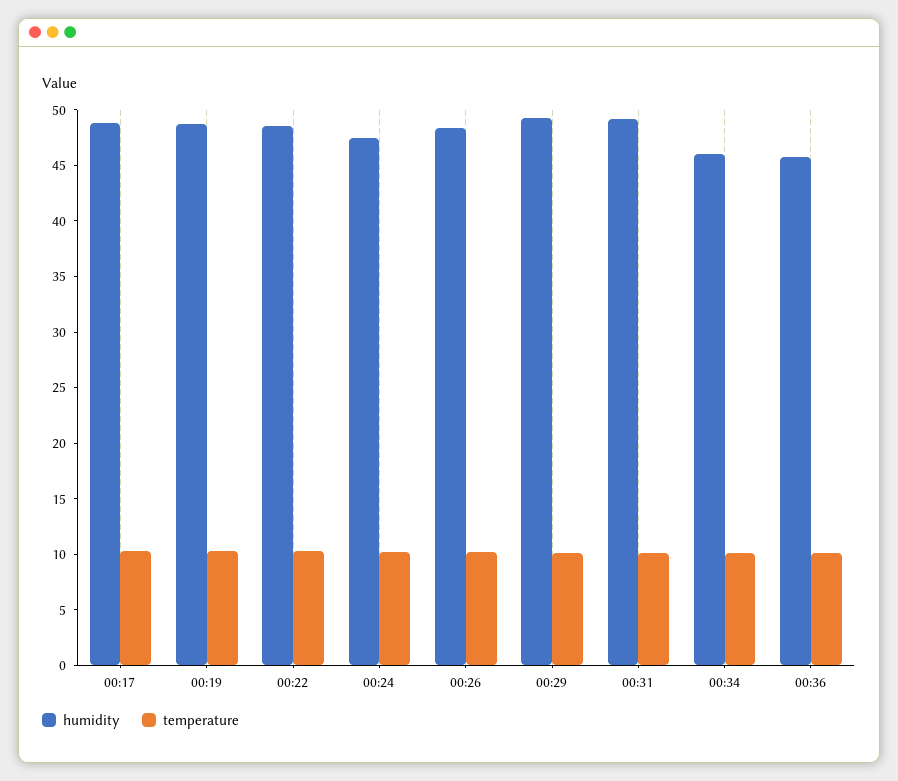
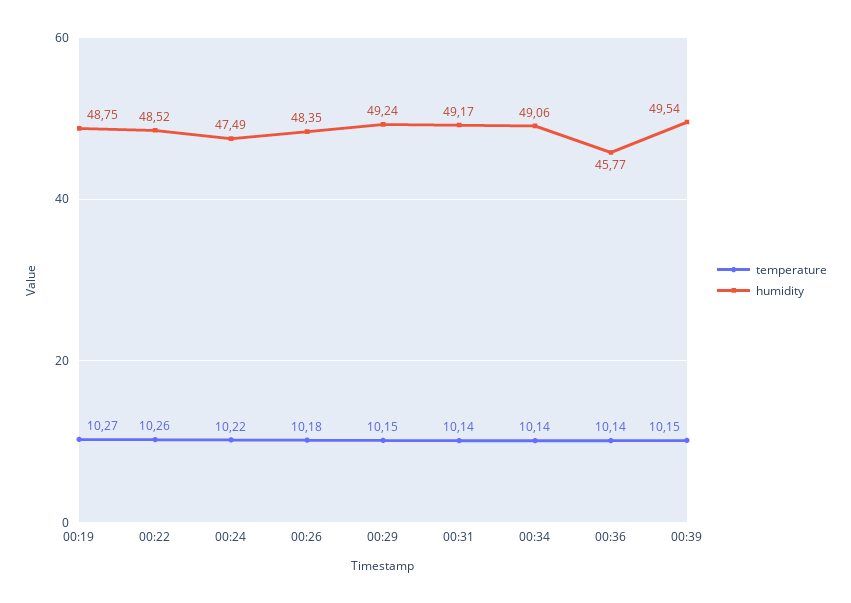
humidity, 00:17: 49 -> none
temperature, 00:17: 10 -> none
humidity, 00:34: 46 -> 49.06
temperature, 00:39: none -> 10.15
humidity, 00:39: none -> 49.54

